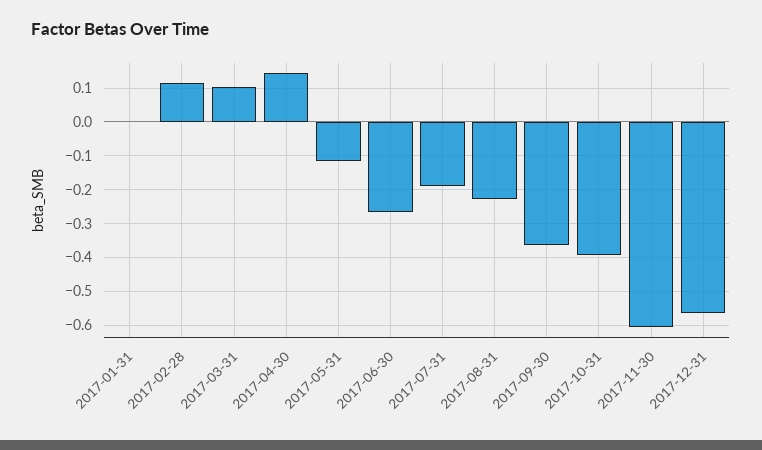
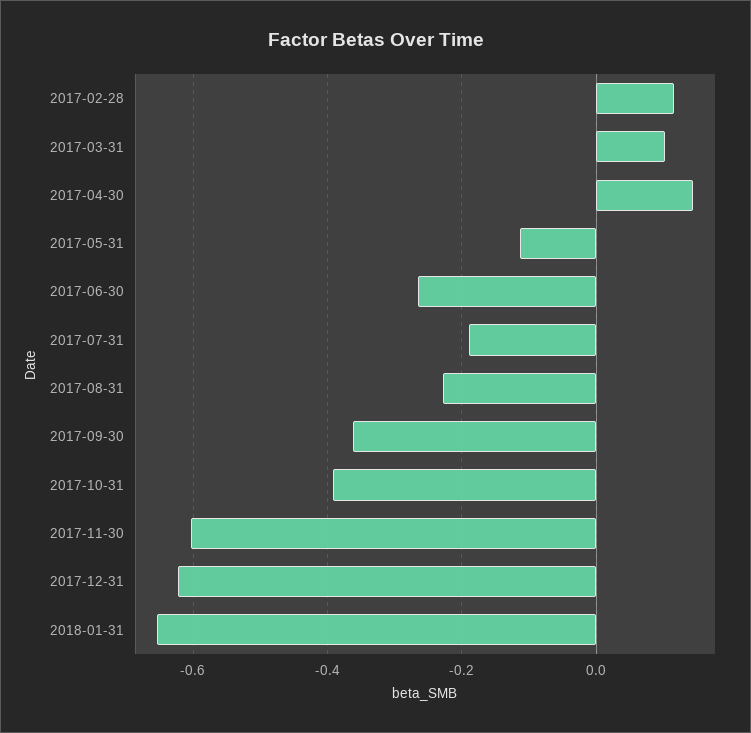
2017-01-31: 0 -> none
2017-12-31: -0.56 -> -0.62
2018-01-31: none -> -0.66

